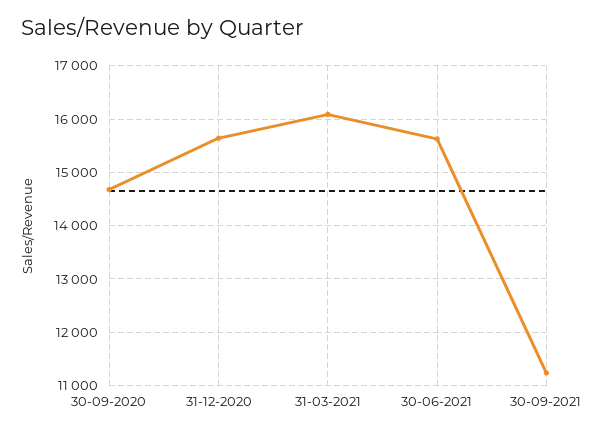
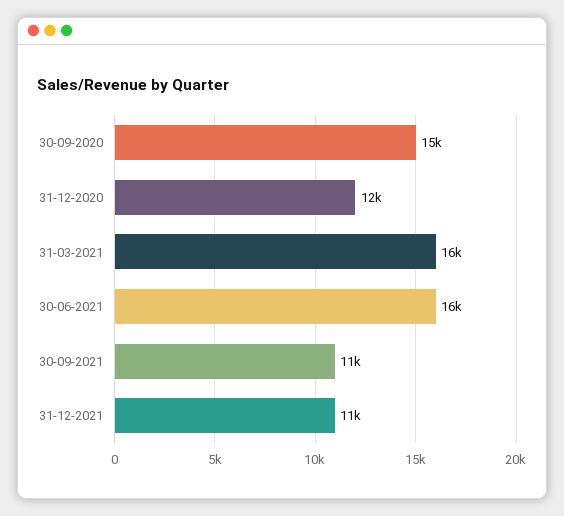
31-12-2020: 15600 -> 12000
31-12-2021: none -> 11000

